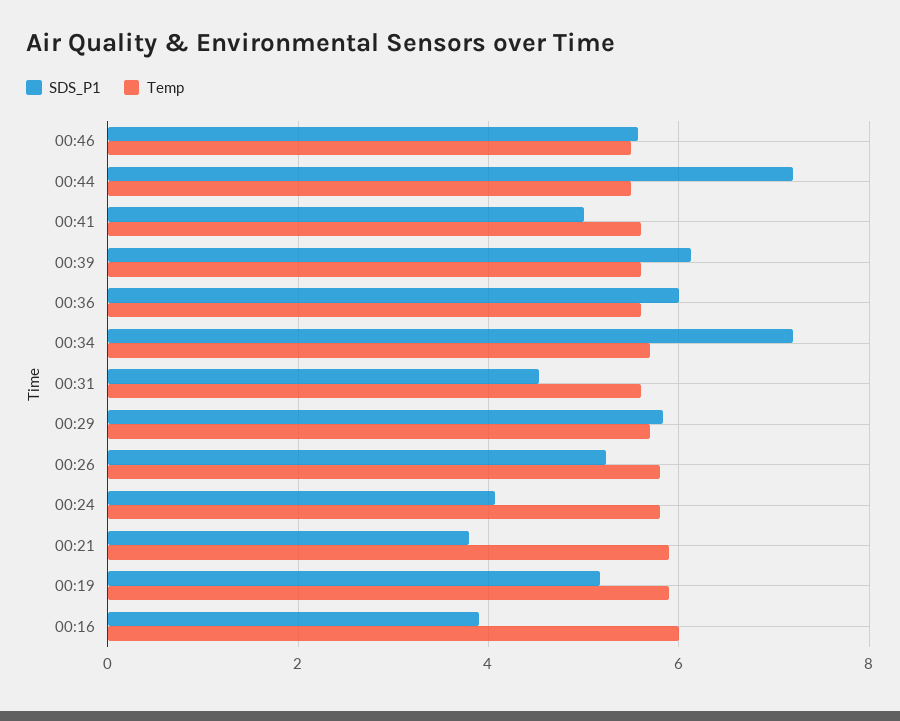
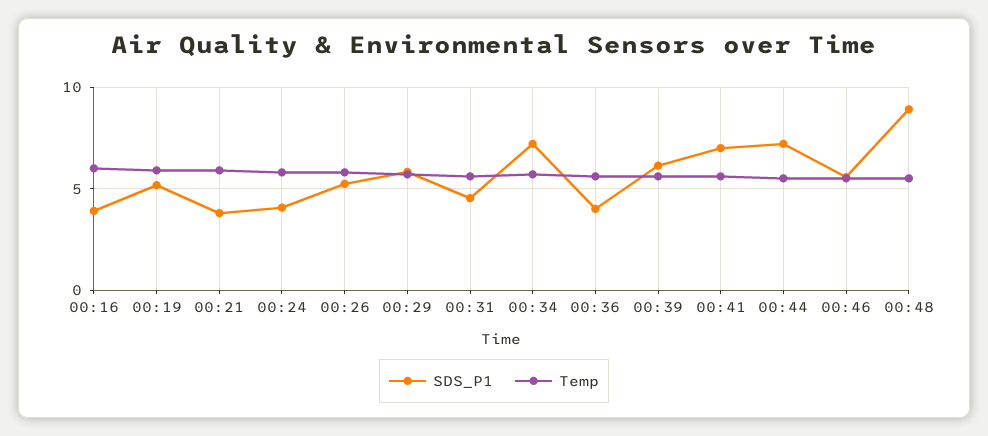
SDS_P1, 00:41: 5 -> 7
SDS_P1, 00:36: 6 -> 4
SDS_P1, 00:48: none -> 9
Temp, 00:48: none -> 5.5

